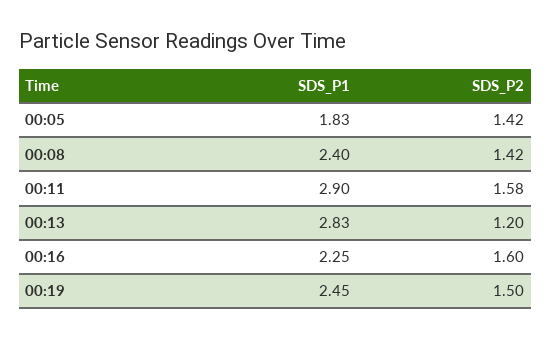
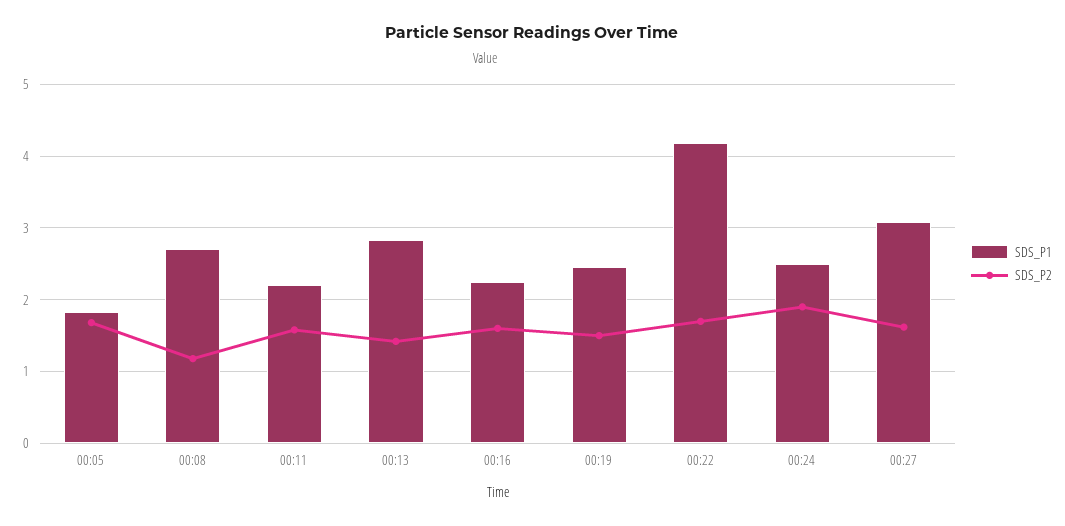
SDS_P2, 00:05: 1.42 -> 1.7
SDS_P1, 00:08: 2.4 -> 2.7
SDS_P2, 00:08: 1.42 -> 1.2
SDS_P1, 00:11: 2.9 -> 2.2
SDS_P2, 00:13: 1.2 -> 1.4
SDS_P1, 00:22: none -> 4.2
SDS_P2, 00:22: none -> 1.7
SDS_P1, 00:24: none -> 2.5
SDS_P2, 00:24: none -> 1.9
SDS_P1, 00:27: none -> 3.1
SDS_P2, 00:27: none -> 1.6

